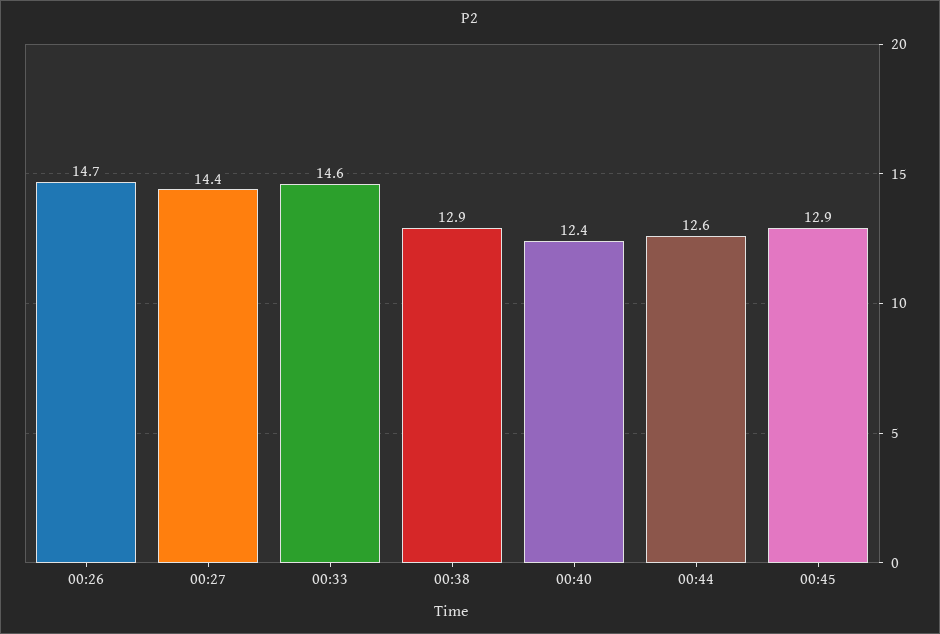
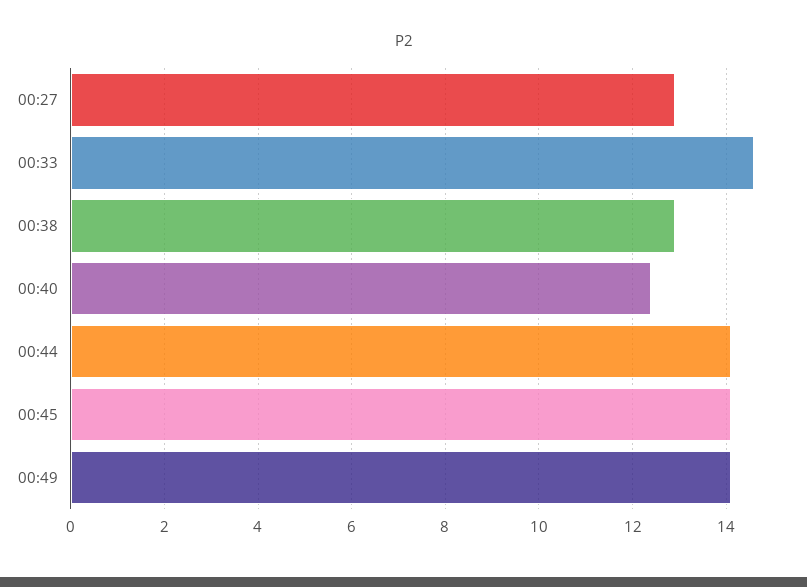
00:26: 14.7 -> none
00:27: 14.4 -> 13
00:44: 12.6 -> 14
00:45: 12.9 -> 14
00:49: none -> 14

